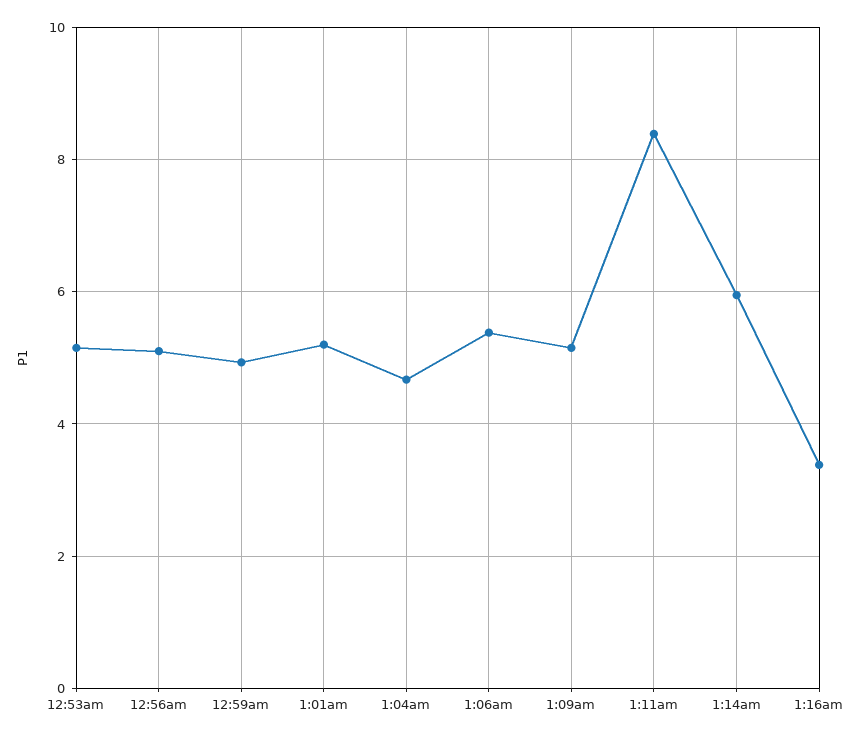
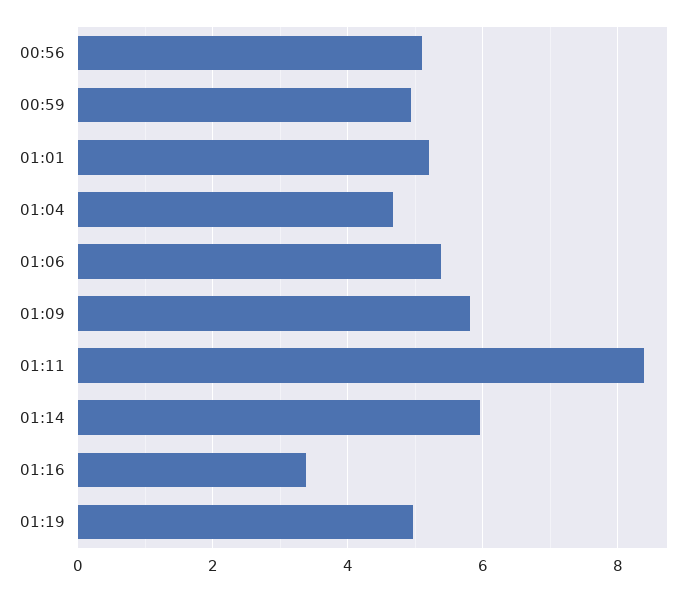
12:53am: 5.2 -> none
1:09am: 5.2 -> 5.8
01:19: none -> 5

